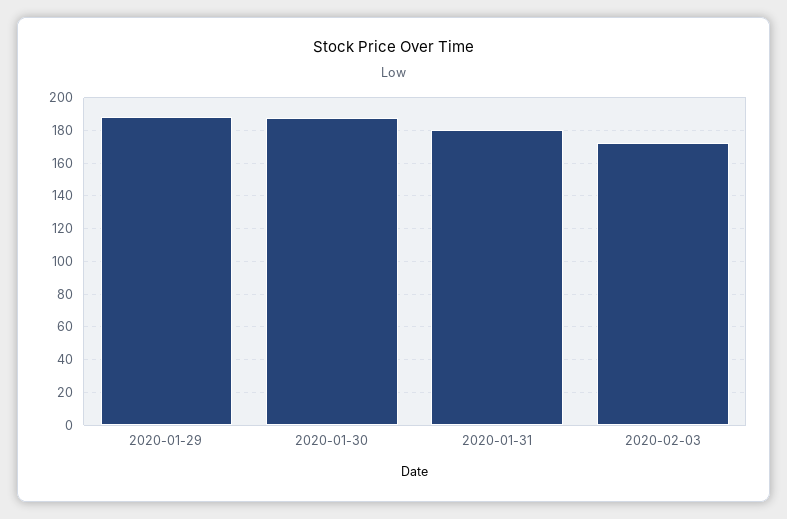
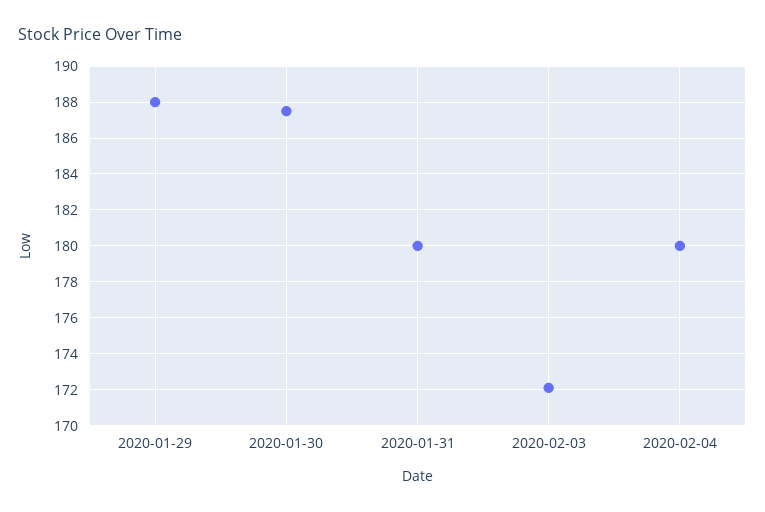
2020-02-04: none -> 180

